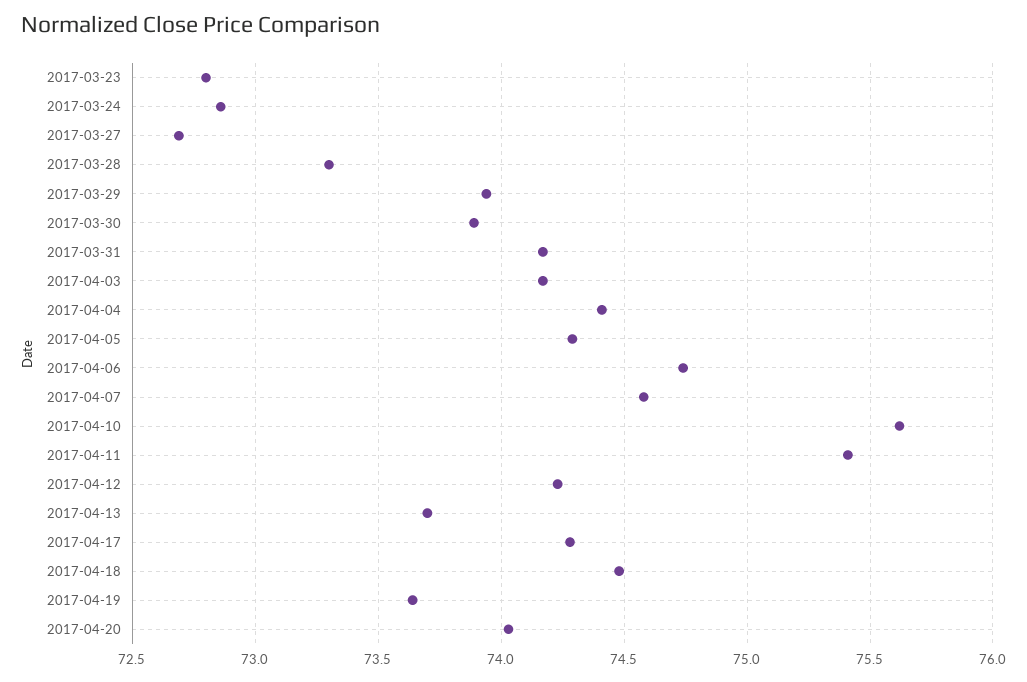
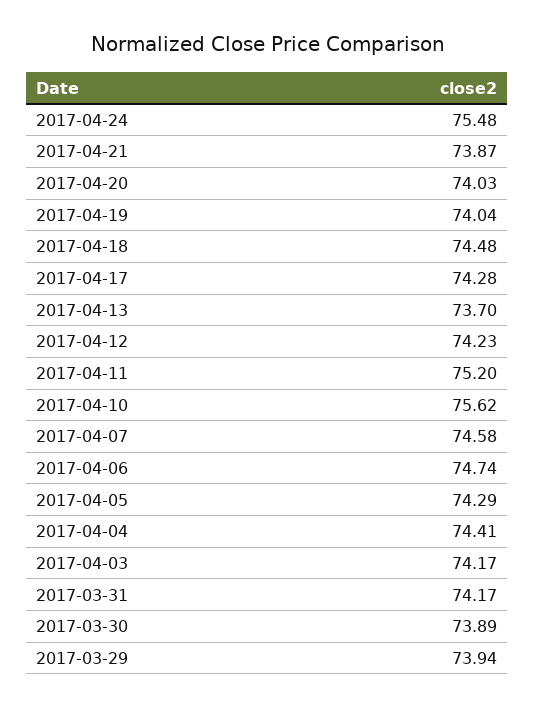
2017-03-23: 72.8 -> none
2017-03-24: 72.85 -> none
2017-03-27: 72.7 -> none
2017-03-28: 73.3 -> none
2017-04-11: 75.4 -> 75.2
2017-04-19: 73.65 -> 74.04
2017-04-24: none -> 75.48
2017-04-21: none -> 73.87

